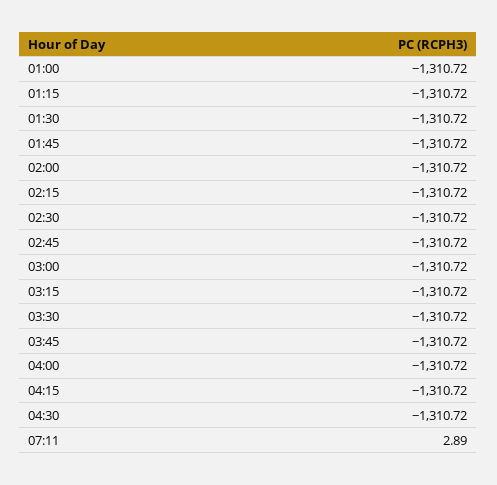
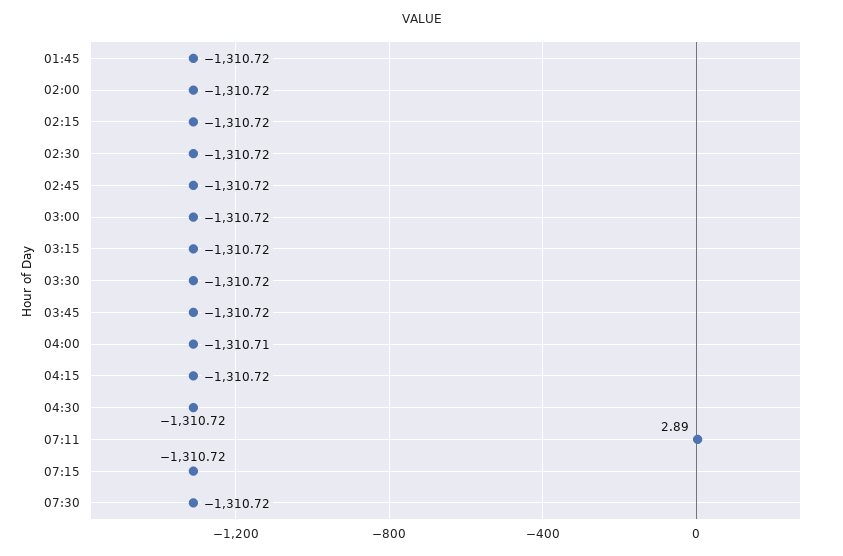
01:00: -1310.72 -> none
01:15: -1310.72 -> none
01:30: -1310.72 -> none
04:00: -1310.72 -> -1310.71
07:15: none -> -1310.72
07:30: none -> -1310.72

